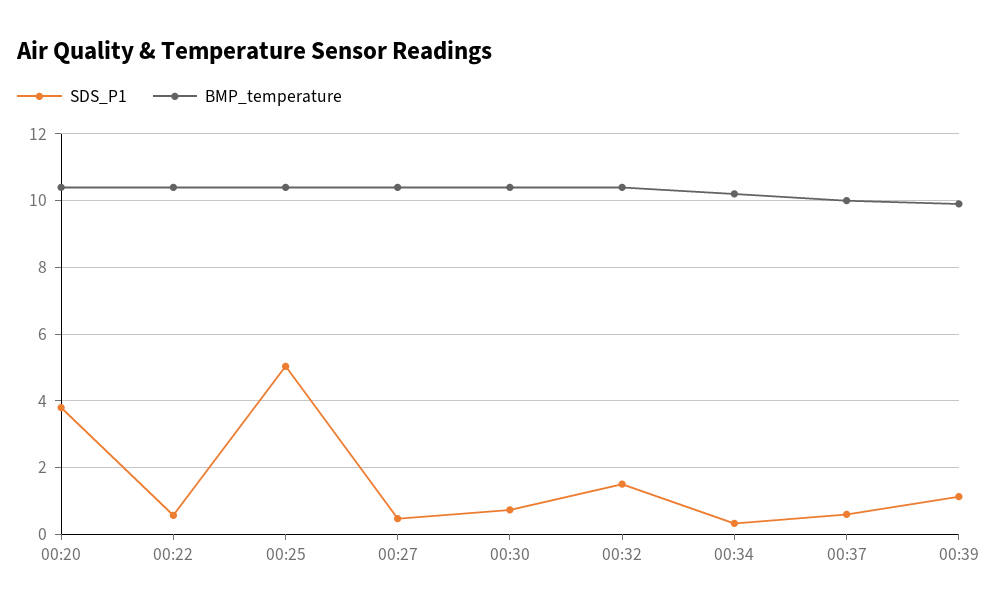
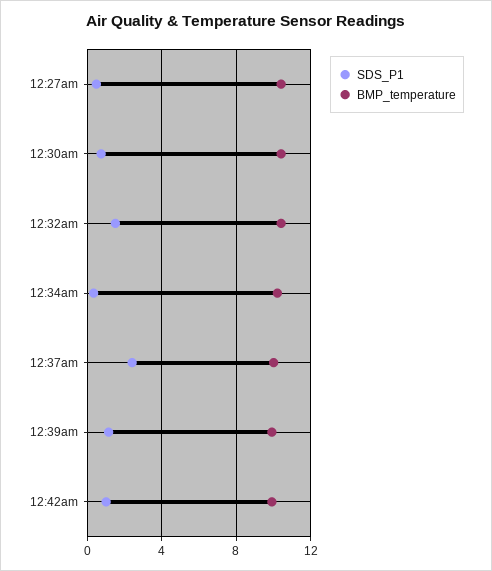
SDS_P1, 00:20: 3.8 -> none
BMP_temperature, 00:20: 10.4 -> none
SDS_P1, 00:22: 0.6 -> none
BMP_temperature, 00:22: 10.4 -> none
SDS_P1, 00:25: 5 -> none
BMP_temperature, 00:25: 10.4 -> none
SDS_P1, 00:37: 0.6 -> 2.5
SDS_P1, 12:42am: none -> 1
BMP_temperature, 12:42am: none -> 10

